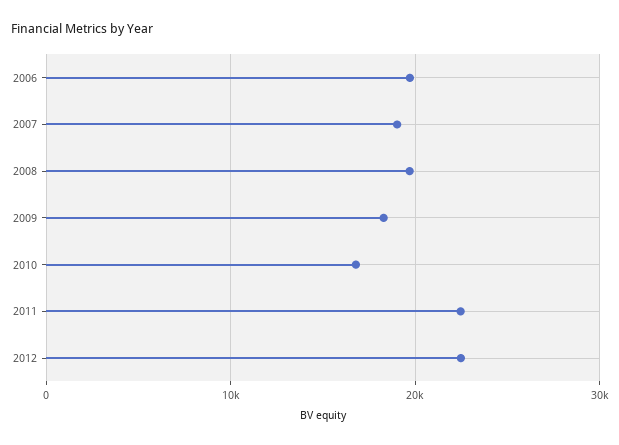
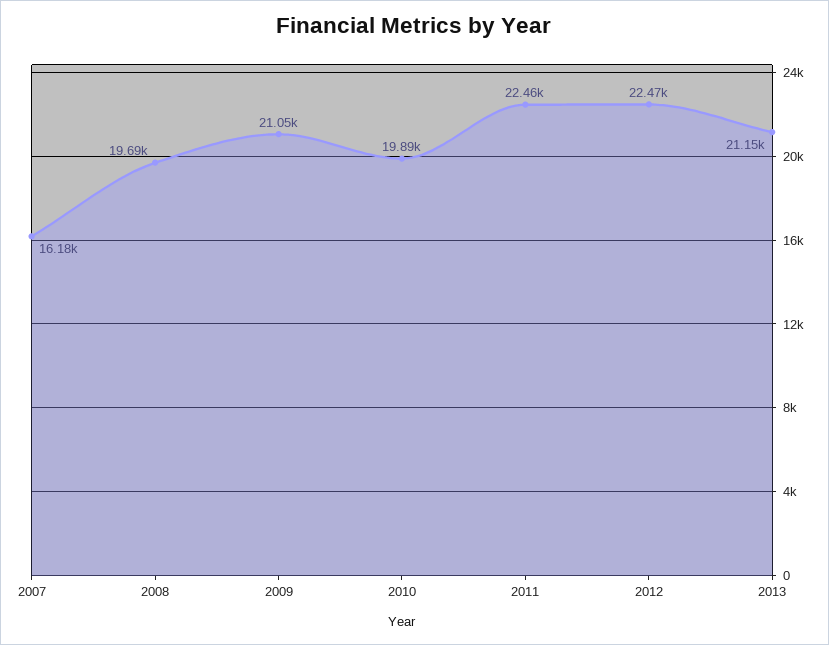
2006: 20000 -> none
2007: 19000 -> 16180
2009: 18000 -> 21050
2010: 17000 -> 19890
2013: none -> 21150

